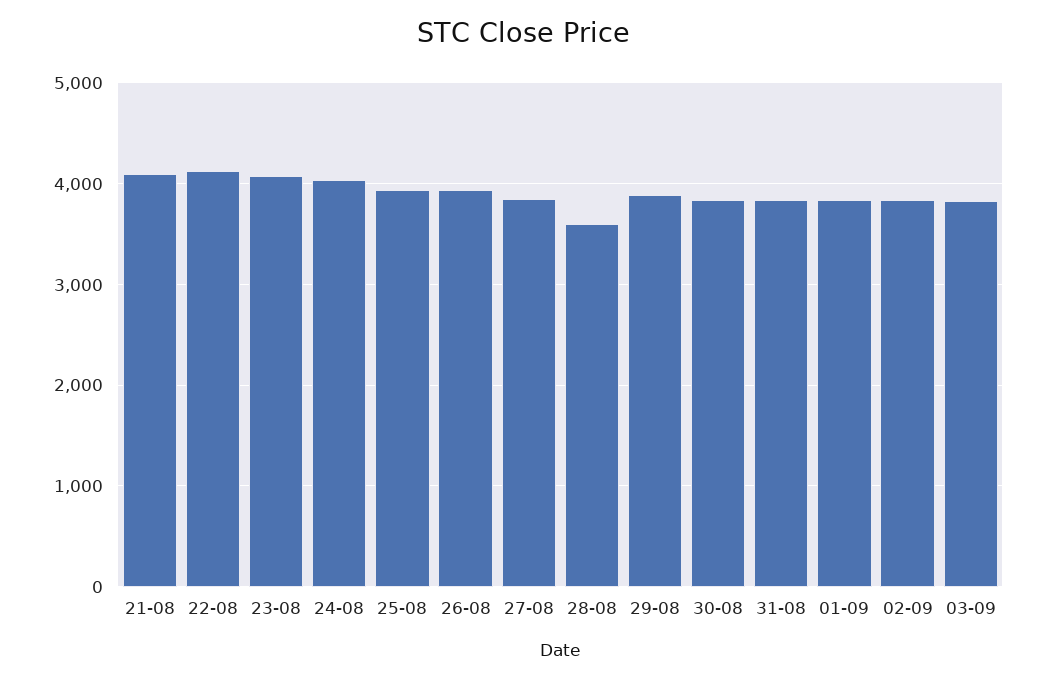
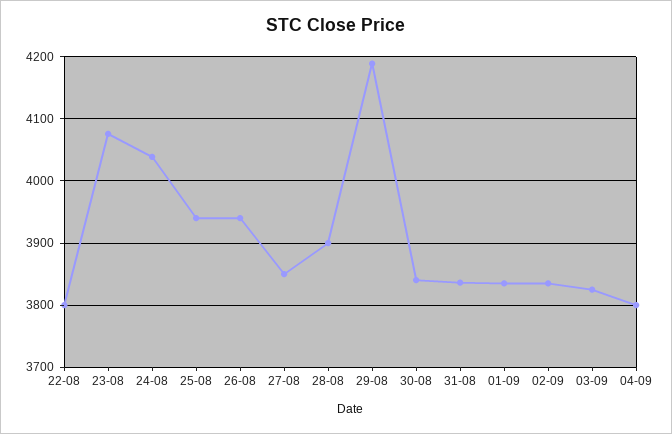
21-08: 4100 -> none
22-08: 4100 -> 3800
28-08: 3600 -> 3900
29-08: 3900 -> 4190
04-09: none -> 3800

